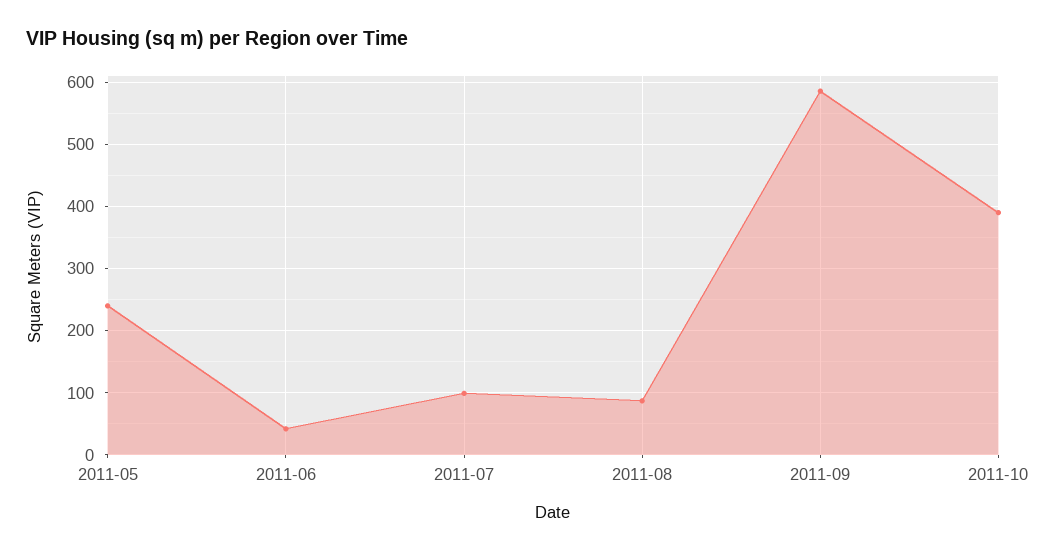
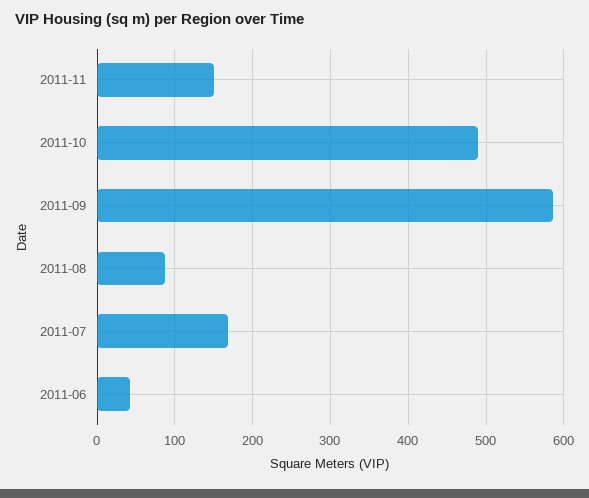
2011-05: 240 -> none
2011-07: 100 -> 170
2011-10: 390 -> 490
2011-11: none -> 150

